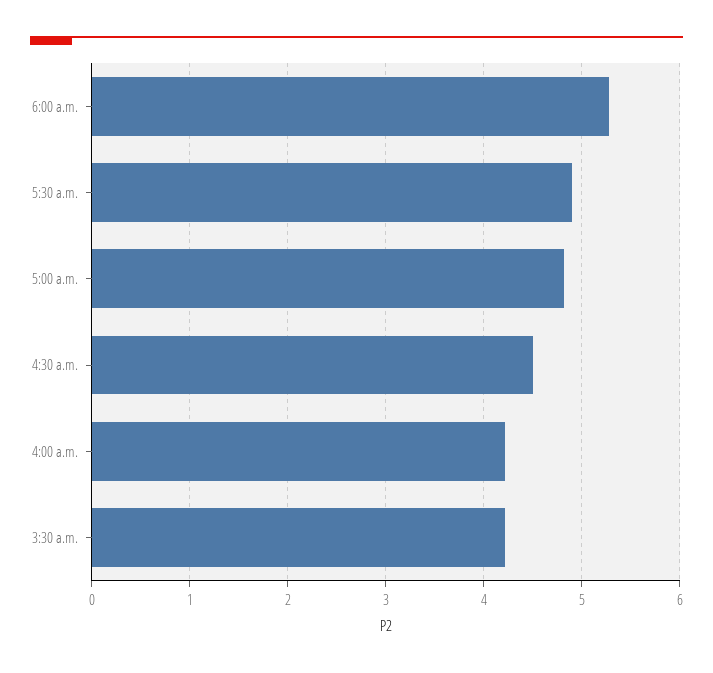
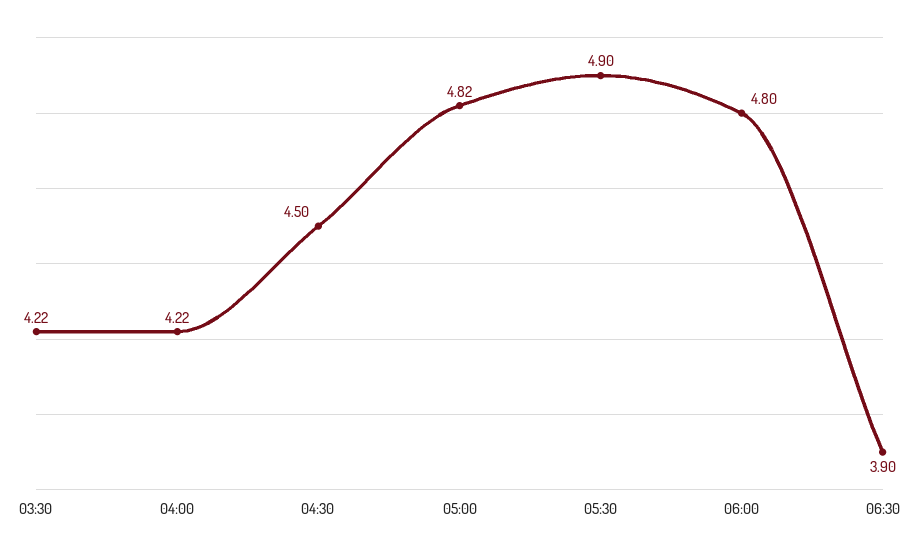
6:00 a.m.: 5.3 -> 4.8
06:30: none -> 3.9

